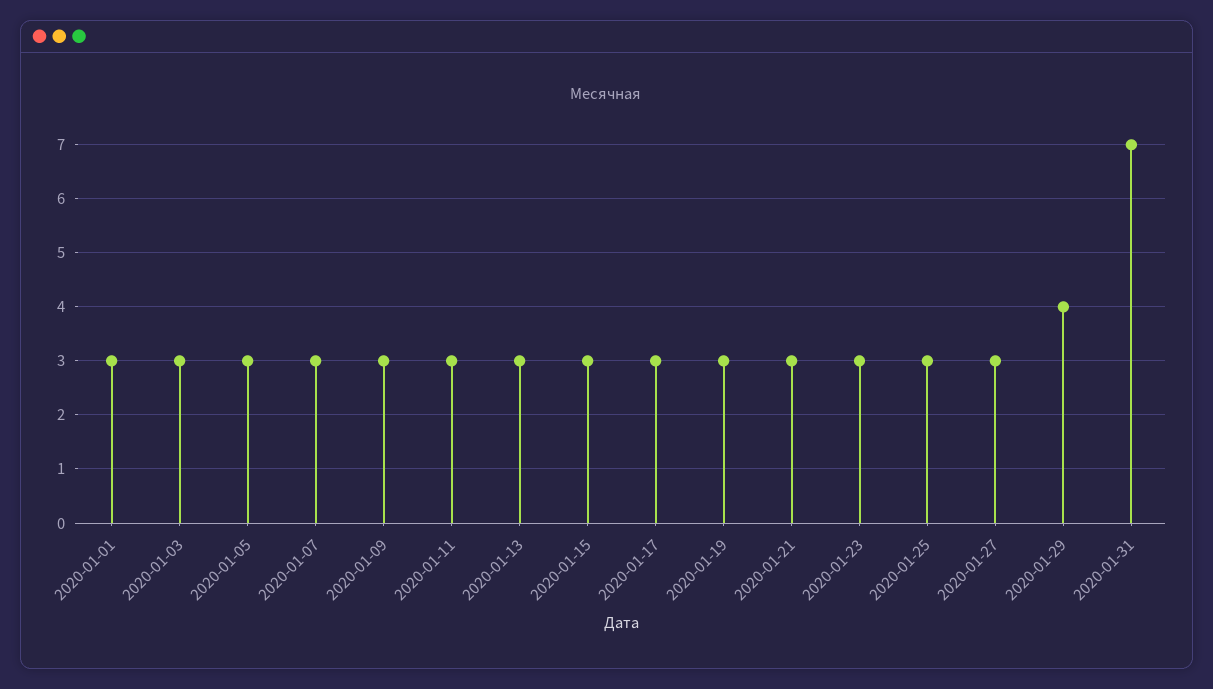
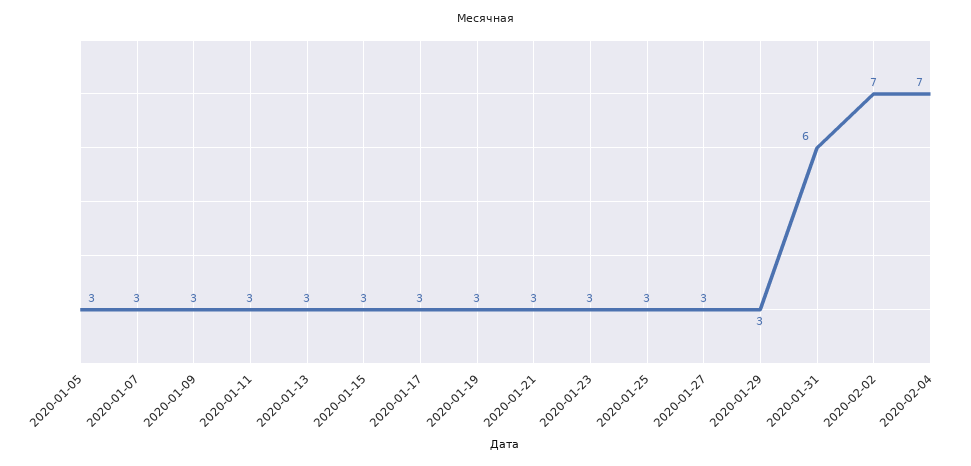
2020-01-01: 3 -> none
2020-01-03: 3 -> none
2020-01-29: 4 -> 3
2020-01-31: 7 -> 6
2020-02-02: none -> 7
2020-02-04: none -> 7

